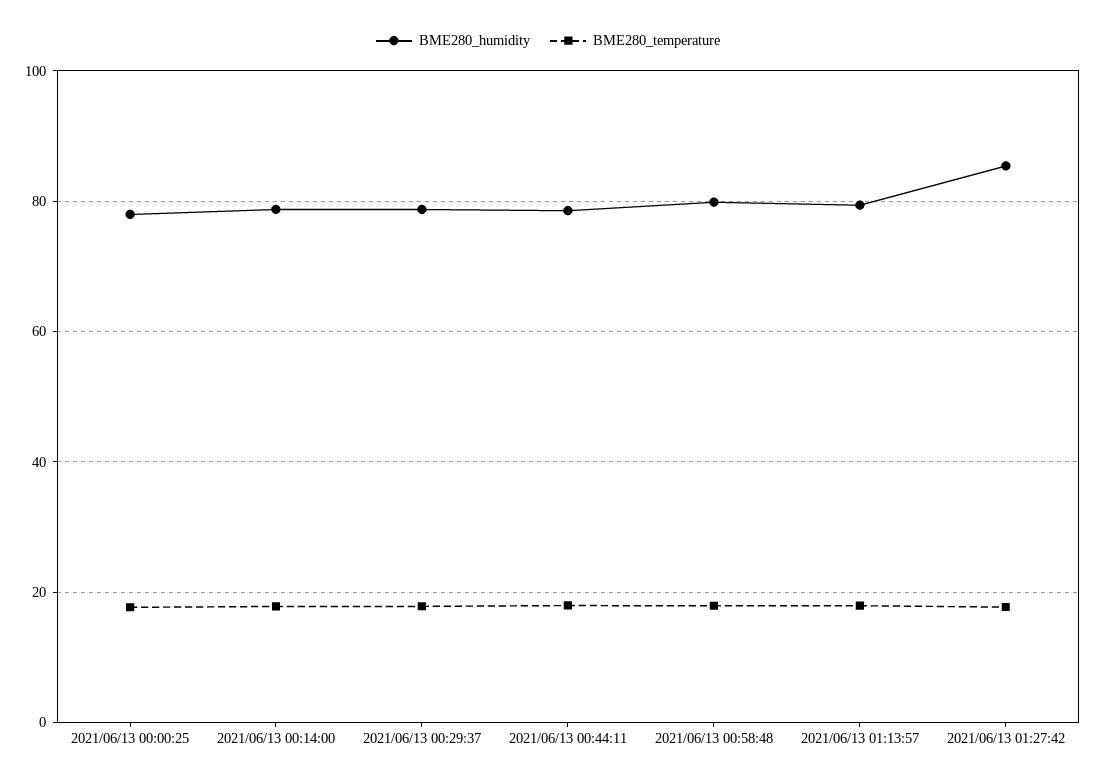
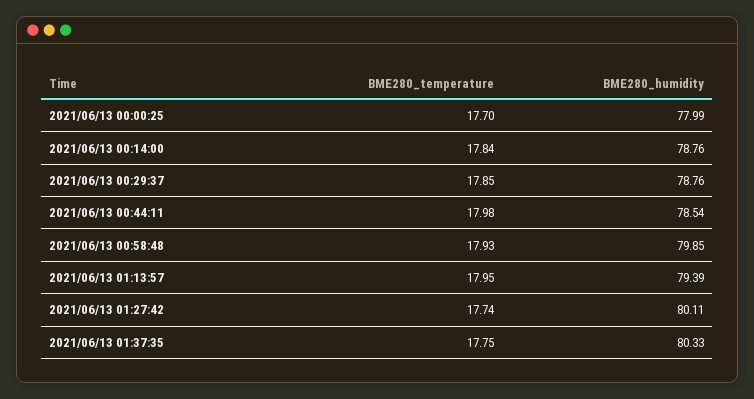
BME280_humidity, 2021/06/13 01:27:42: 86 -> 80.11
BME280_temperature, 2021/06/13 01:37:35: none -> 17.75
BME280_humidity, 2021/06/13 01:37:35: none -> 80.33

